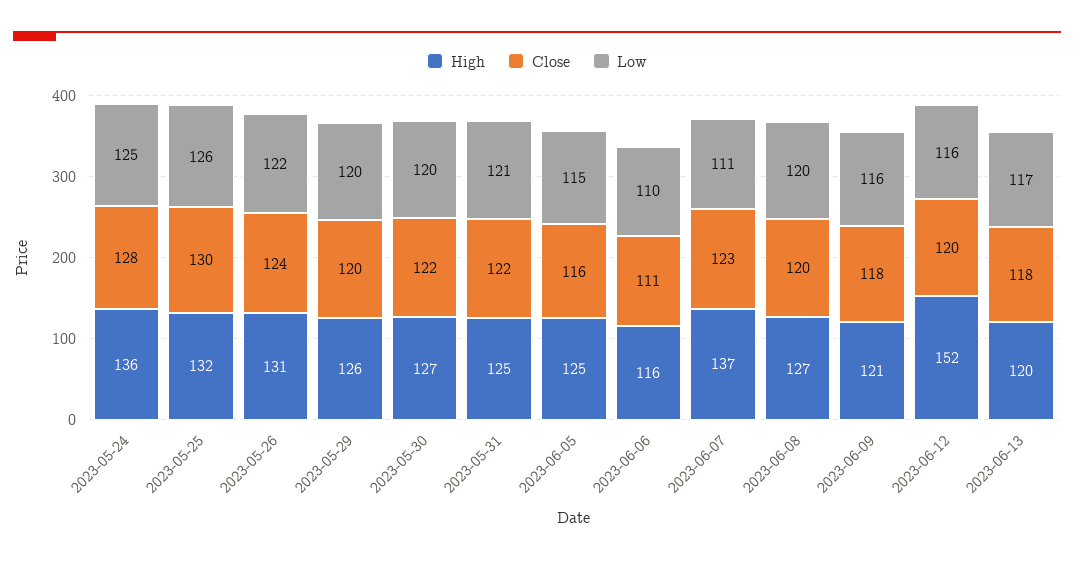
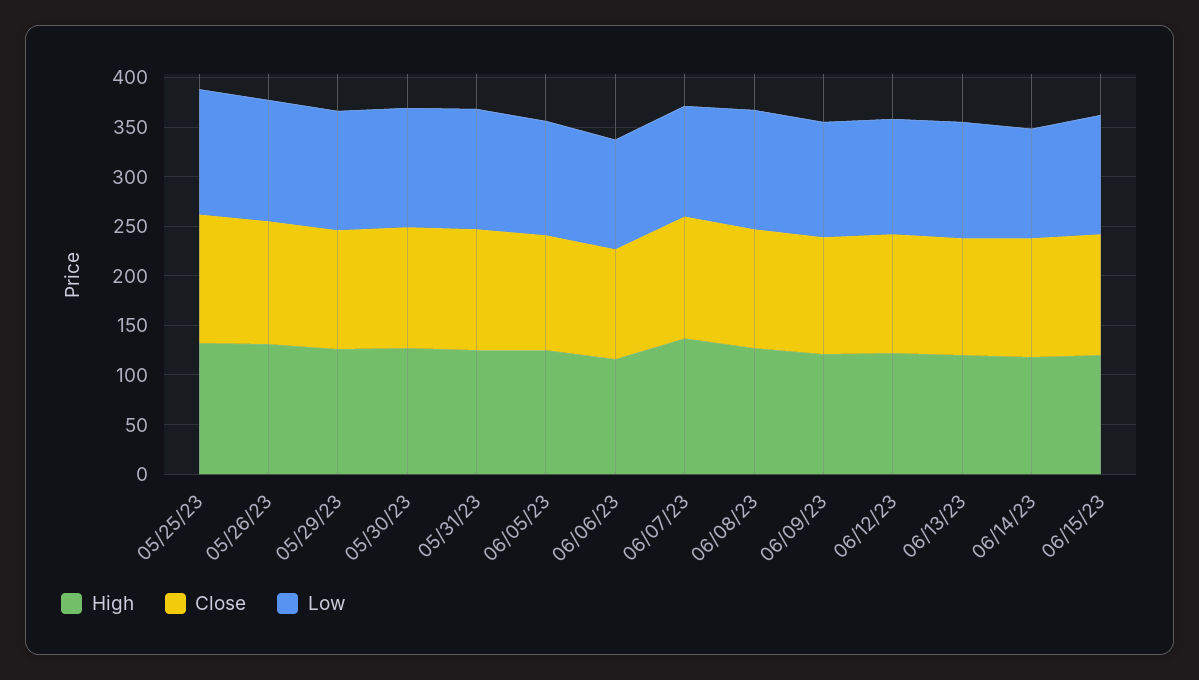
High, 2023-05-24: 136 -> none
Close, 2023-05-24: 128 -> none
Low, 2023-05-24: 125 -> none
High, 2023-06-12: 152 -> 120
High, 06/14/23: none -> 120
Close, 06/14/23: none -> 120
Low, 06/14/23: none -> 110
High, 06/15/23: none -> 120
Close, 06/15/23: none -> 120
Low, 06/15/23: none -> 120

